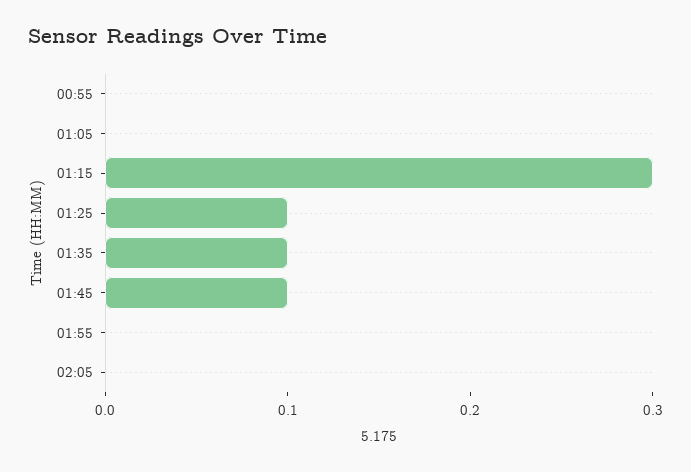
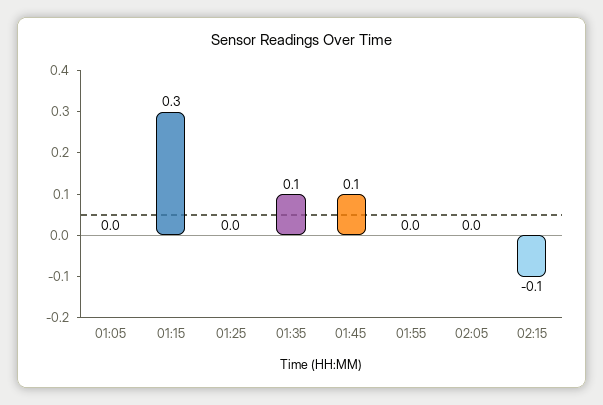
00:55: 0 -> none
01:25: 0.1 -> 0
02:15: none -> -0.1

